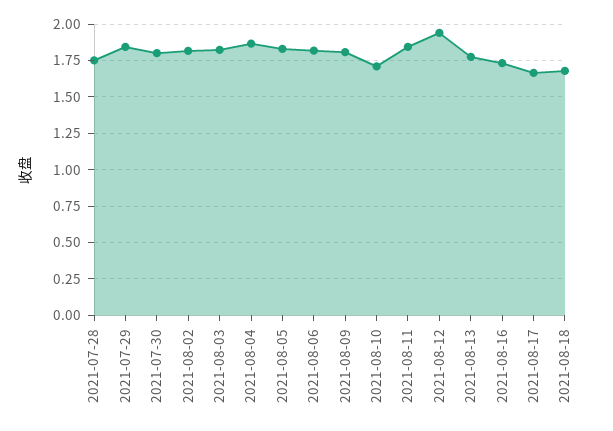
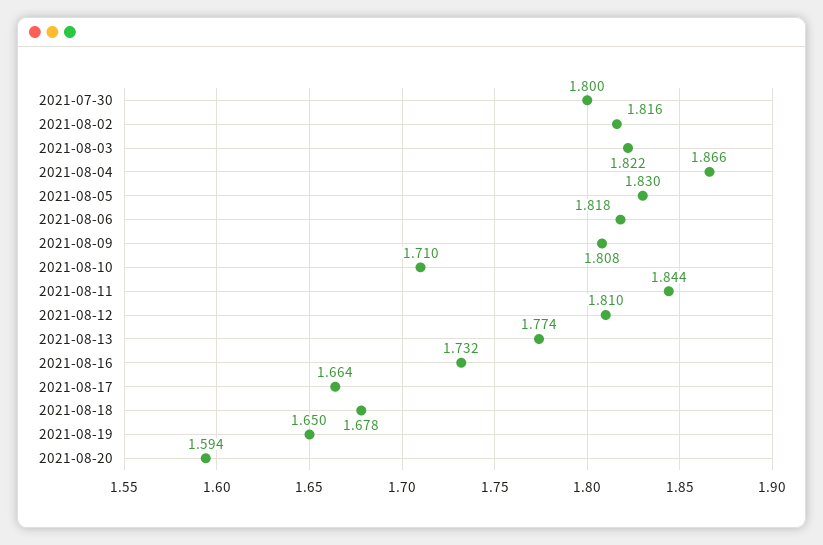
2021-07-28: 1.75 -> none
2021-07-29: 1.85 -> none
2021-08-12: 1.95 -> 1.81
2021-08-19: none -> 1.65
2021-08-20: none -> 1.594

